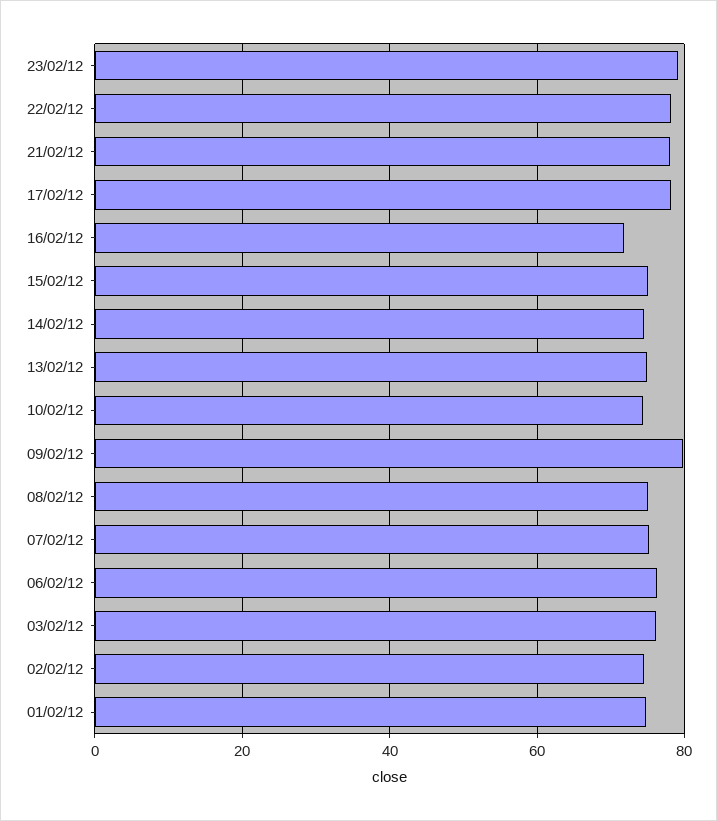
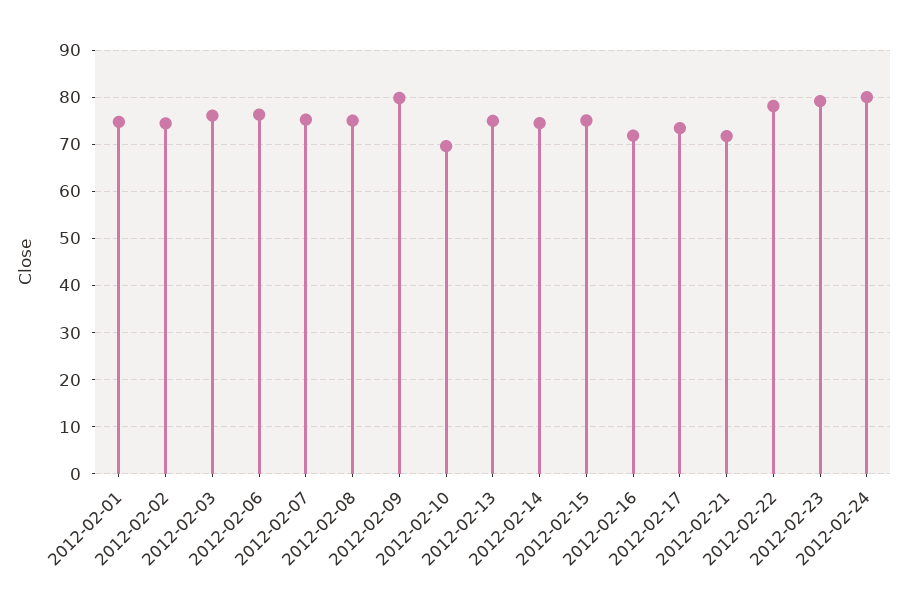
21/02/12: 78 -> 72
17/02/12: 78 -> 74
10/02/12: 74 -> 70
2012-02-24: none -> 80

